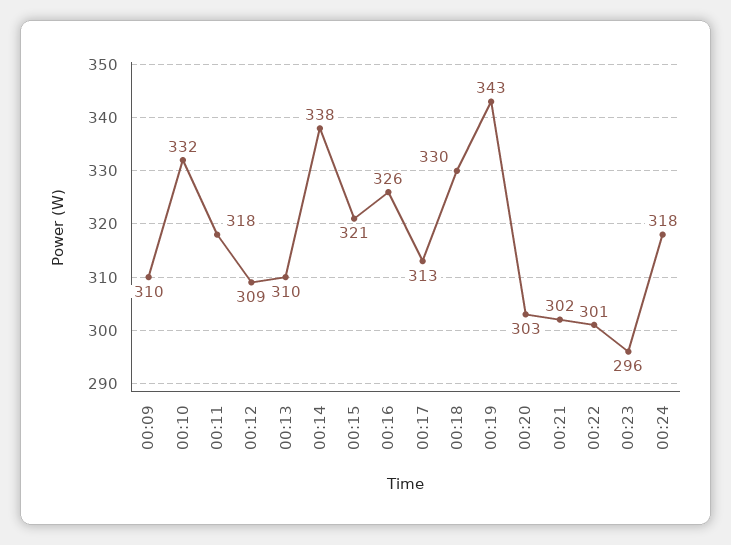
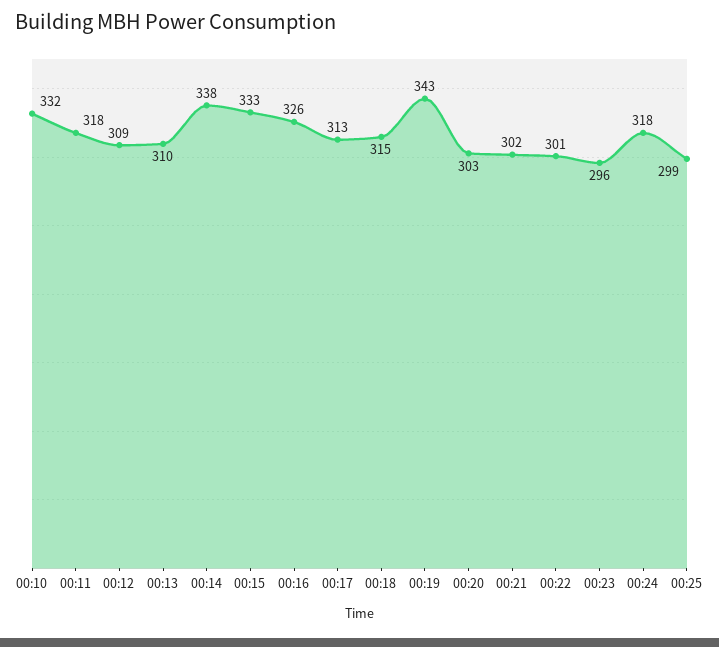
00:09: 310 -> none
00:15: 321 -> 333
00:18: 330 -> 315
00:25: none -> 299

